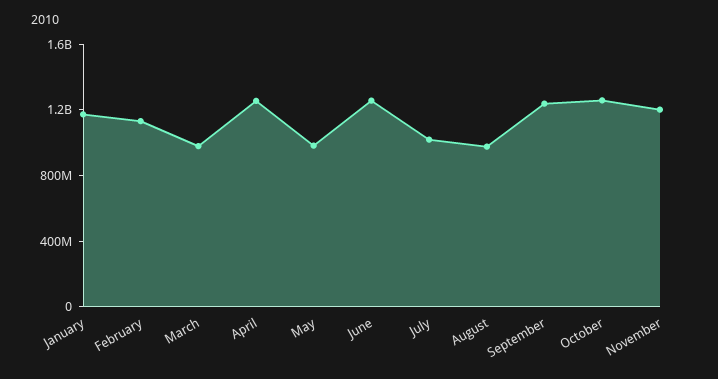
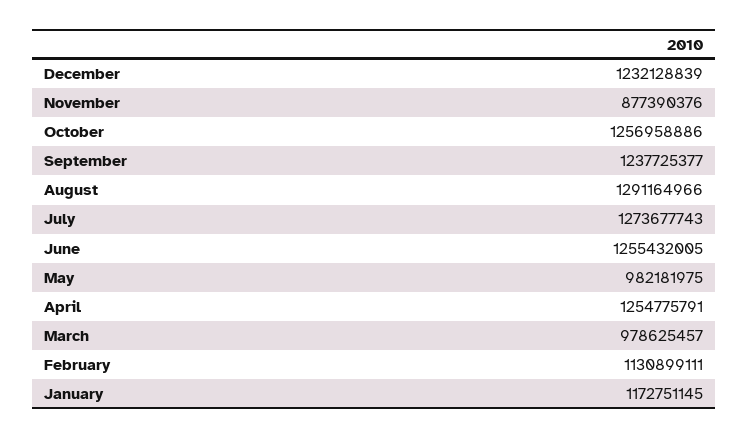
July: 1000000000 -> 1273677743
August: 1000000000 -> 1291164966
November: 1200000000 -> 877390376
December: none -> 1232128839

